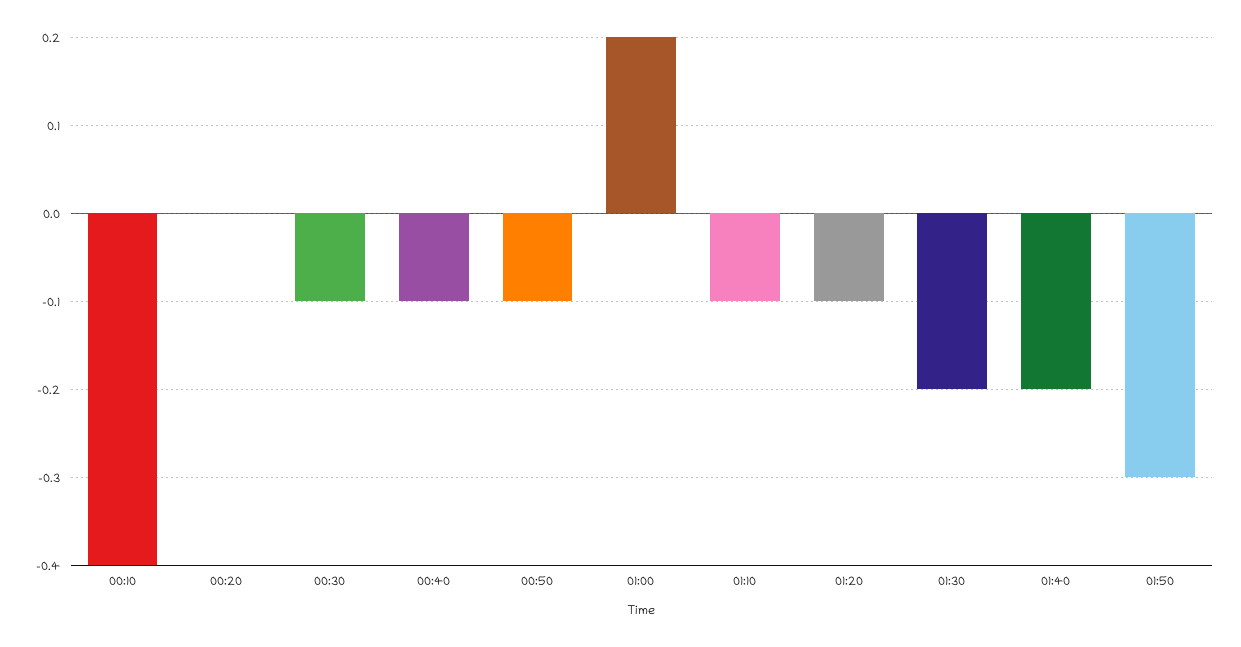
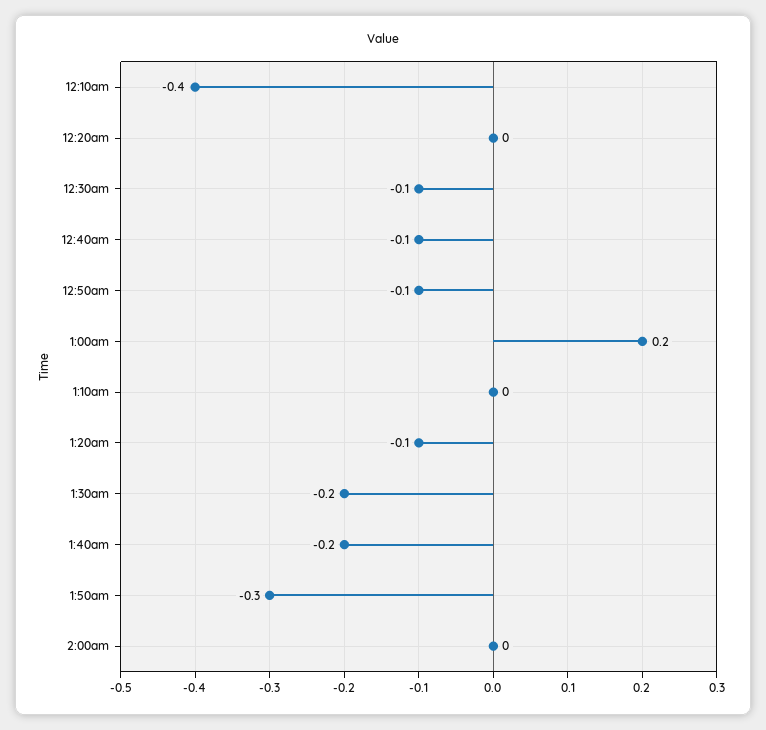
01:10: -0.1 -> 0
2:00am: none -> 0

